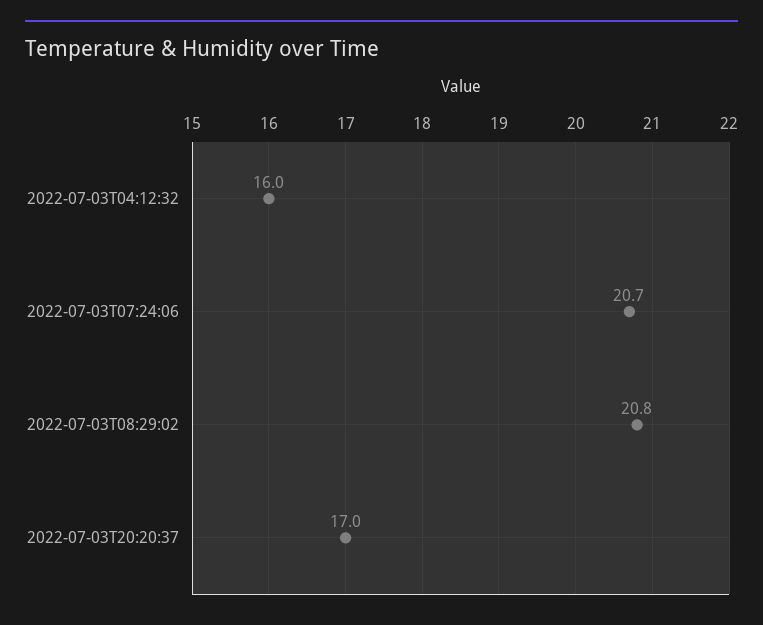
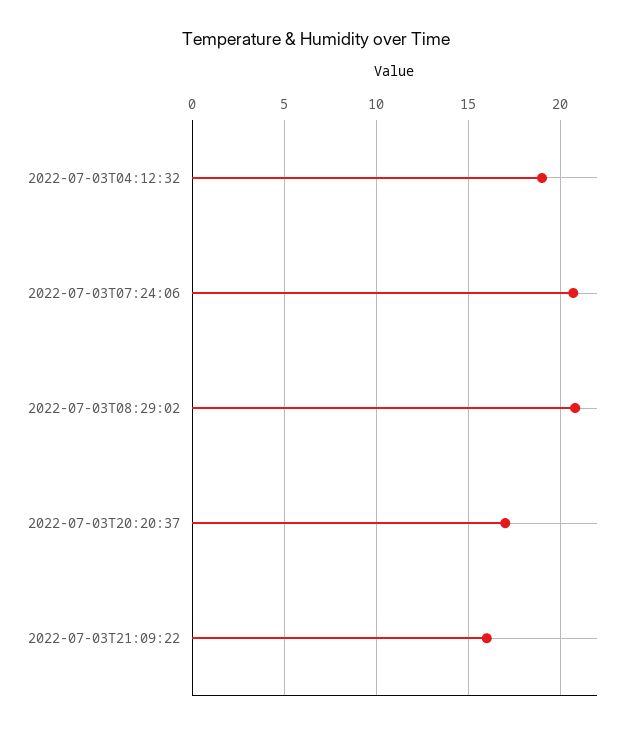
2022-07-03T04:12:32: 16 -> 19
2022-07-03T21:09:22: none -> 16

